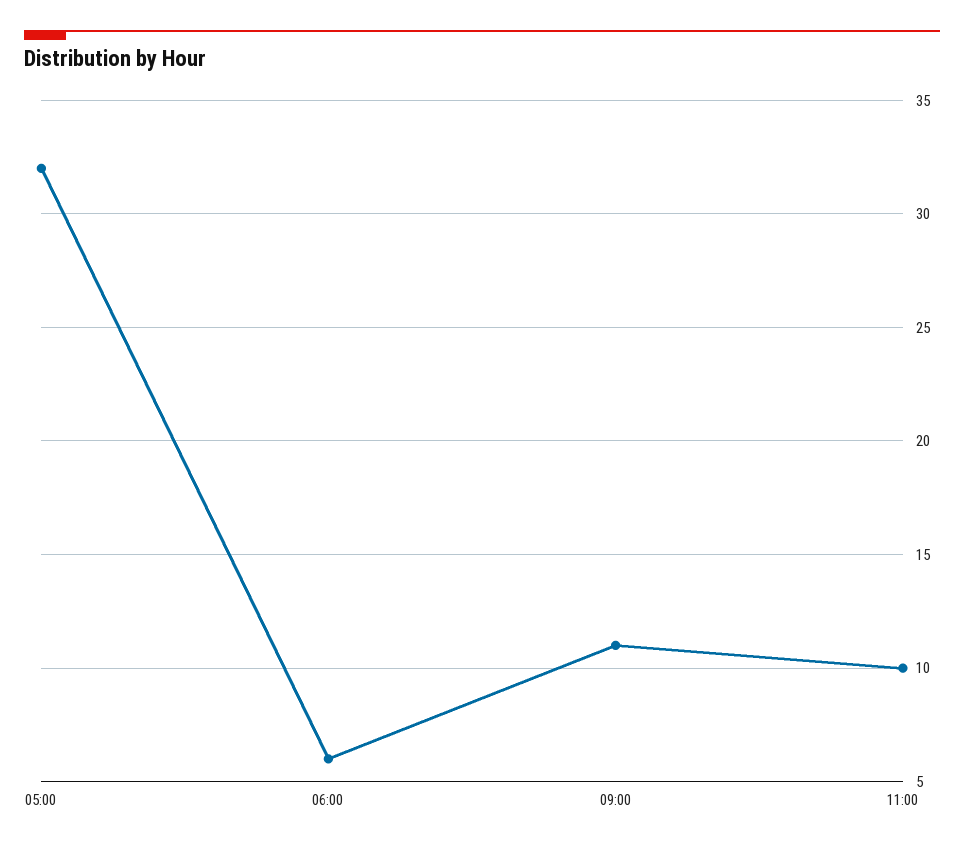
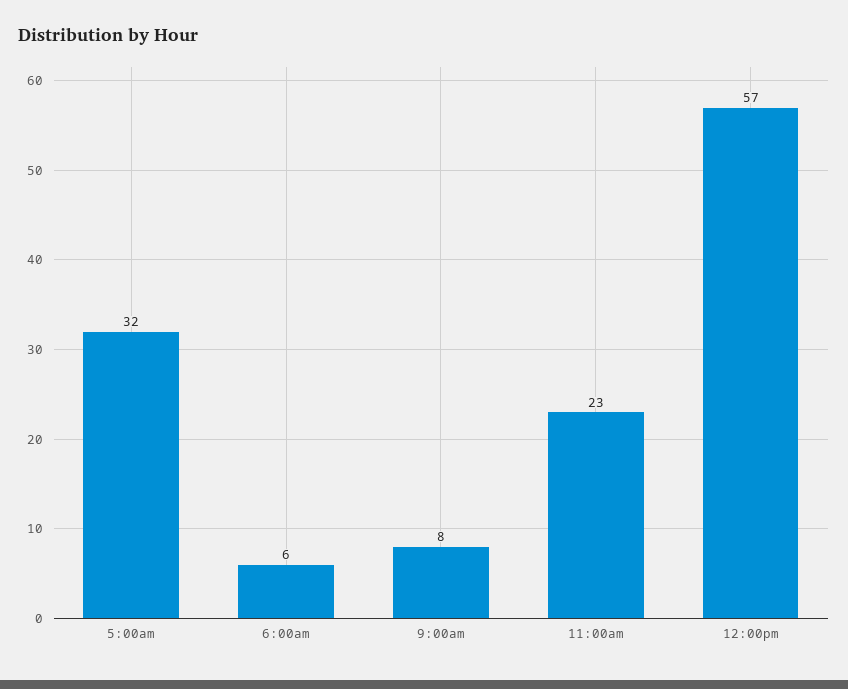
09:00: 11 -> 8
11:00: 10 -> 23
12:00pm: none -> 57

